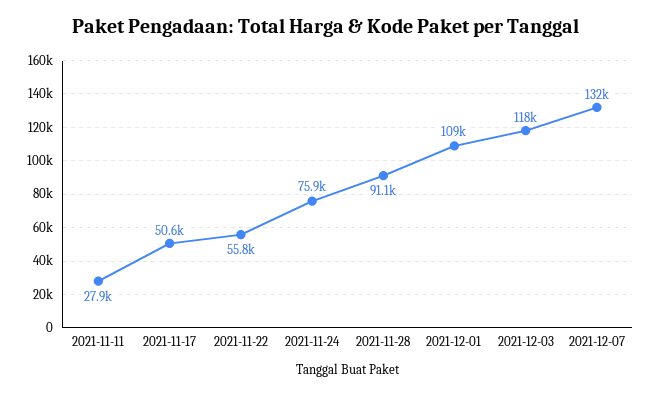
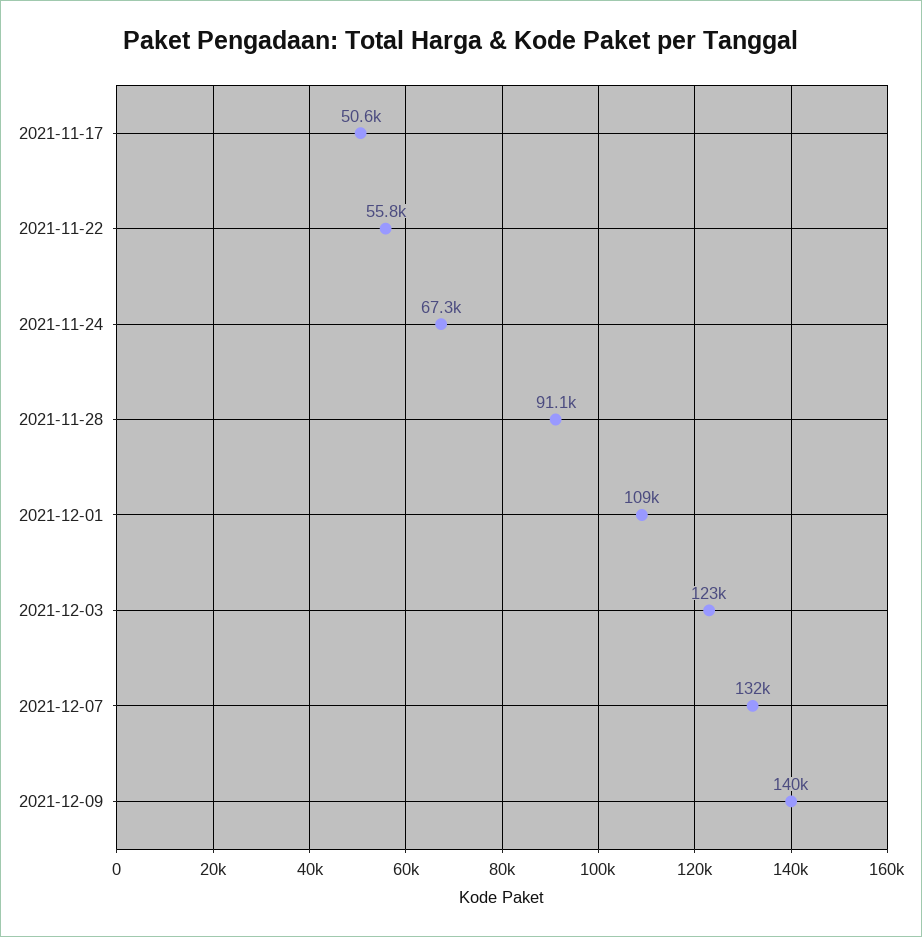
2021-11-11: 27900 -> none
2021-11-24: 75900 -> 67300
2021-12-03: 118000 -> 123000
2021-12-09: none -> 140000

